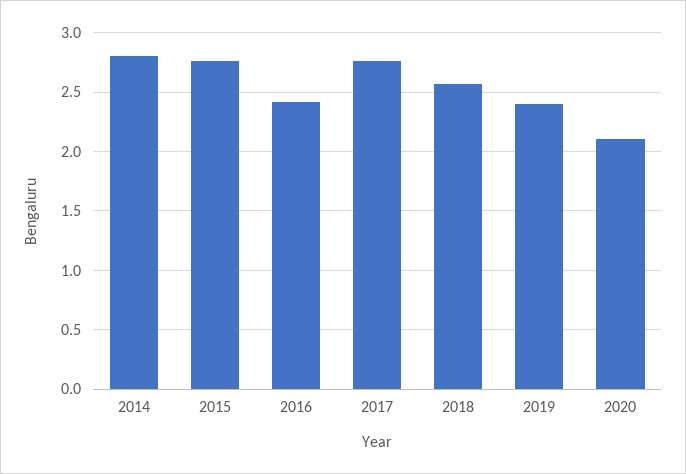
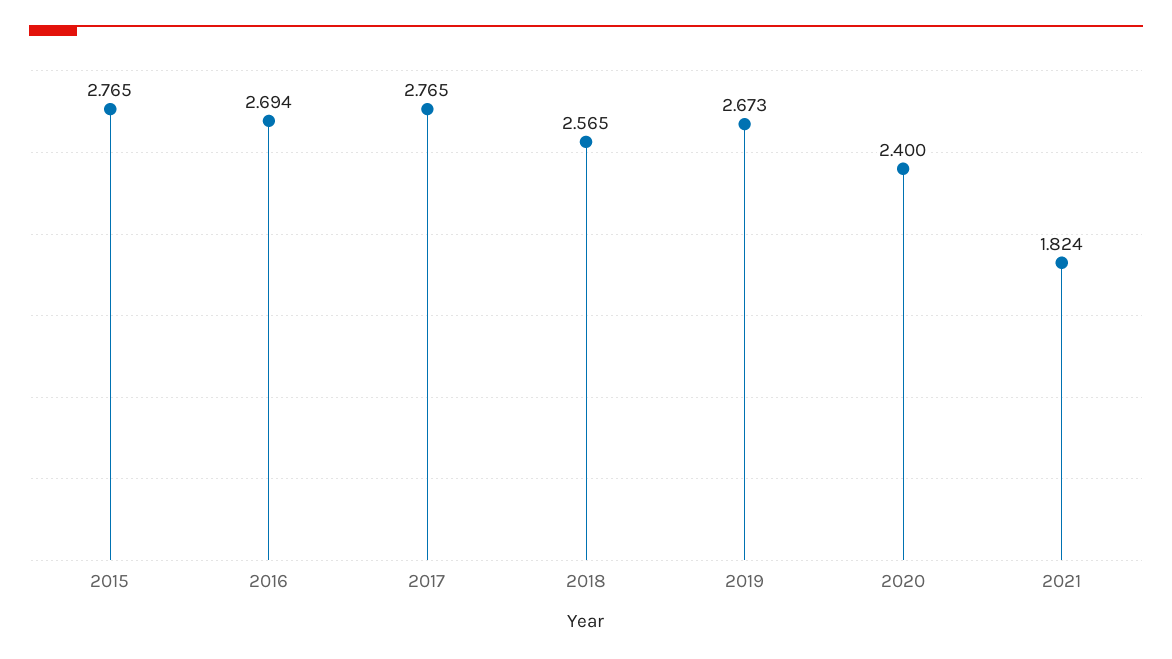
2014: 2.8 -> none
2016: 2.4 -> 2.694
2019: 2.4 -> 2.673
2020: 2.1 -> 2.4
2021: none -> 1.824

